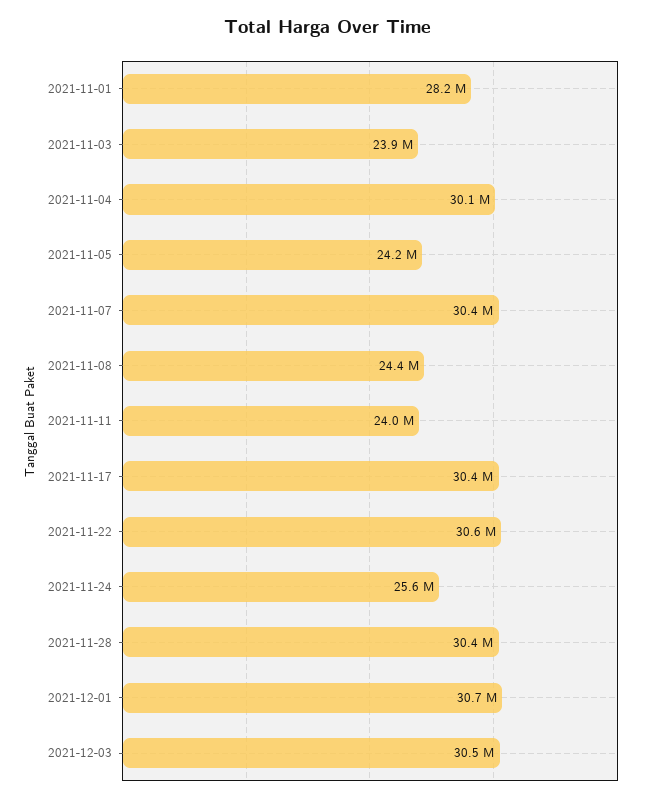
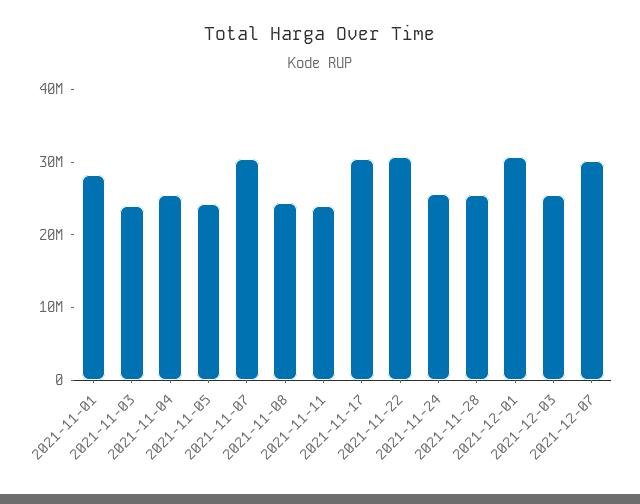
2021-11-04: 30100000 -> 26000000
2021-11-28: 30400000 -> 26000000
2021-12-03: 30500000 -> 26000000
2021-12-07: none -> 30000000

